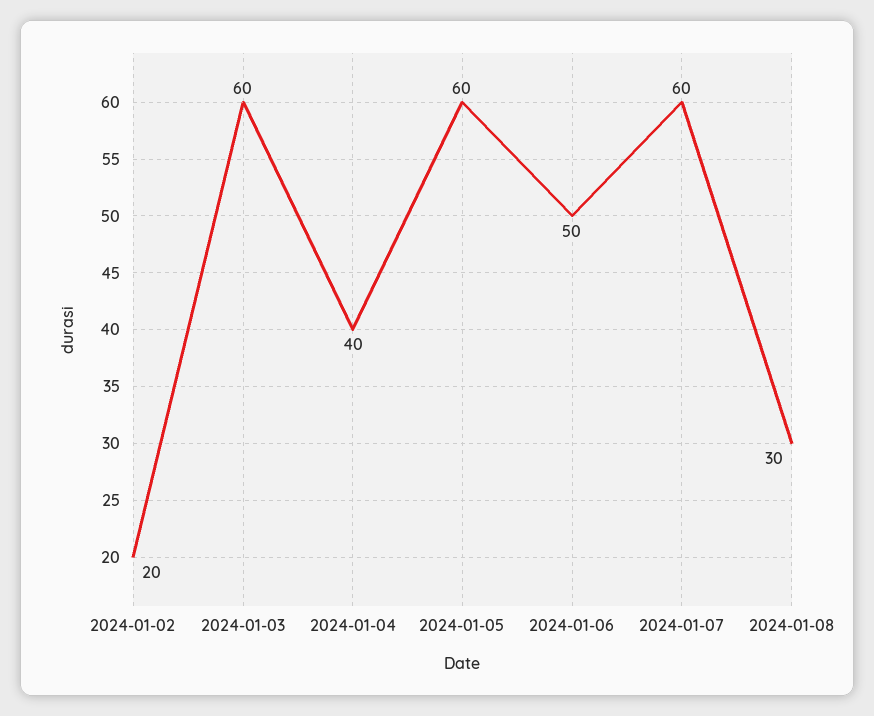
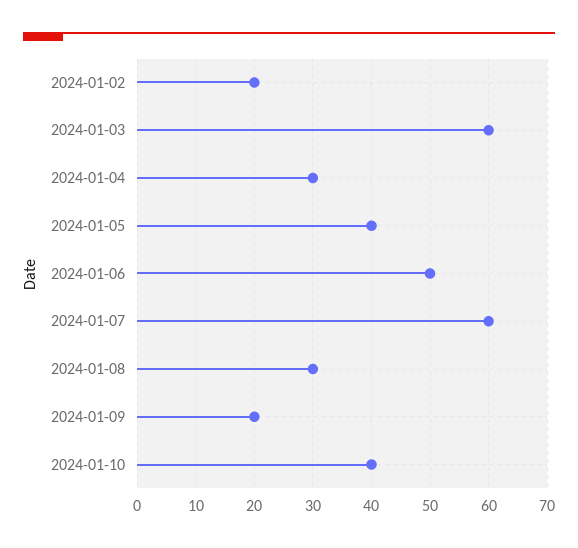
2024-01-04: 40 -> 30
2024-01-05: 60 -> 40
2024-01-09: none -> 20
2024-01-10: none -> 40

